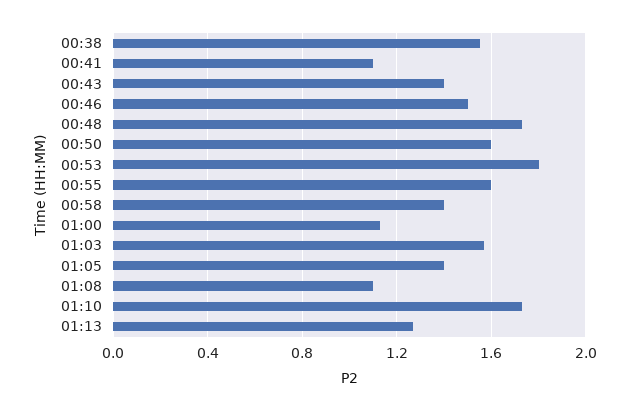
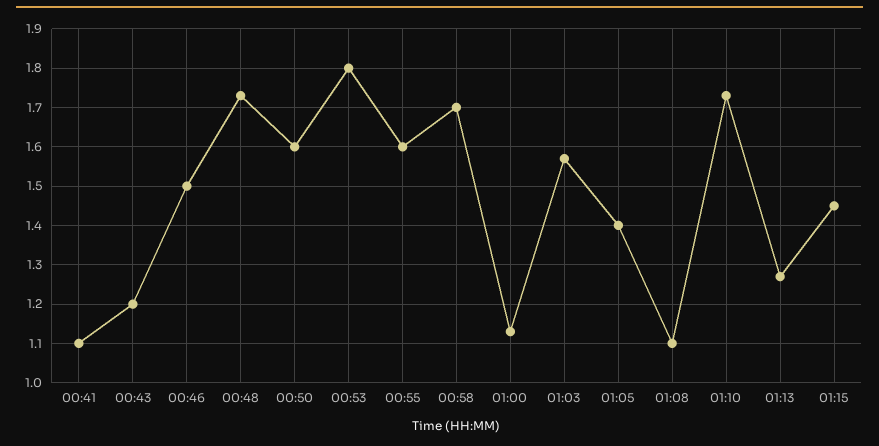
00:38: 1.55 -> none
00:43: 1.4 -> 1.2
00:58: 1.4 -> 1.7
01:15: none -> 1.45

